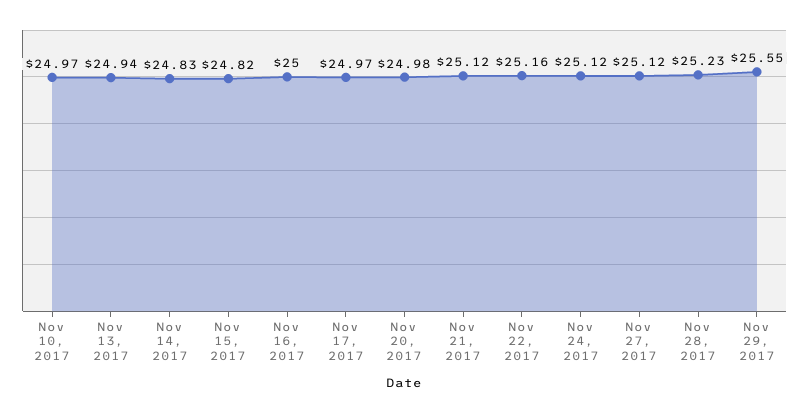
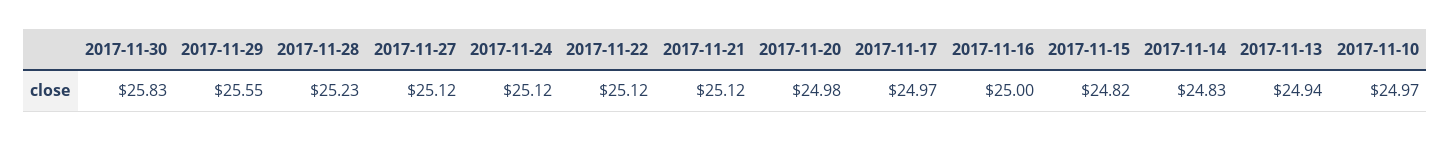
Nov 22, 2017: 25.16 -> 25.12
2017-11-30: none -> 25.83

